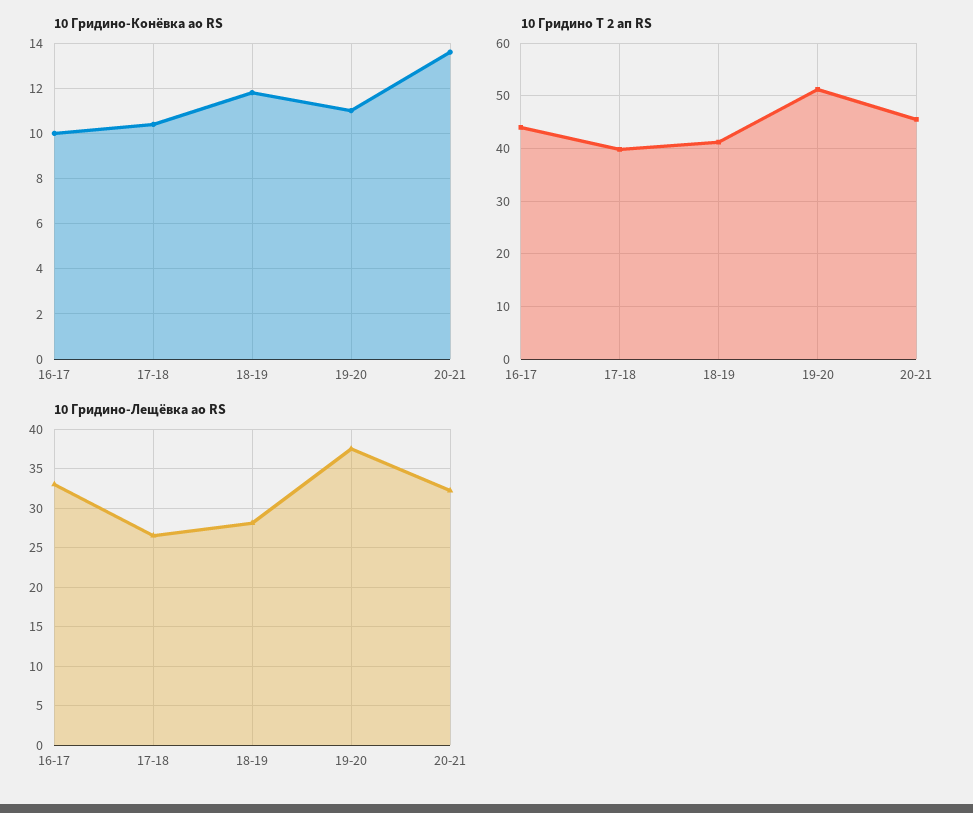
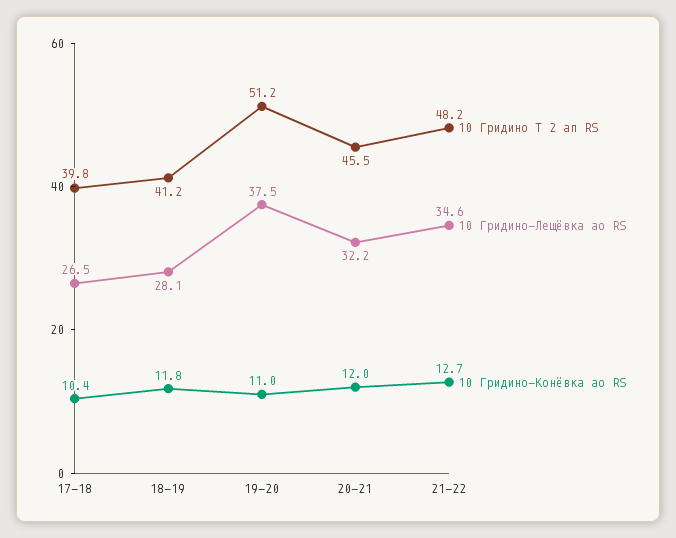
10 Гридино-Конёвка ао RS, 16-17: 10 -> none
10 Гридино-Конёвка ао RS, 20-21: 13.5 -> 12
10 Гридино Т 2 ап RS, 16-17: 44 -> none
10 Гридино-Лещёвка ао RS, 16-17: 33 -> none
10 Гридино Т 2 ап RS, 21-22: none -> 48.2
10 Гридино-Лещёвка ао RS, 21-22: none -> 34.6
10 Гридино-Конёвка ао RS, 21-22: none -> 12.7

